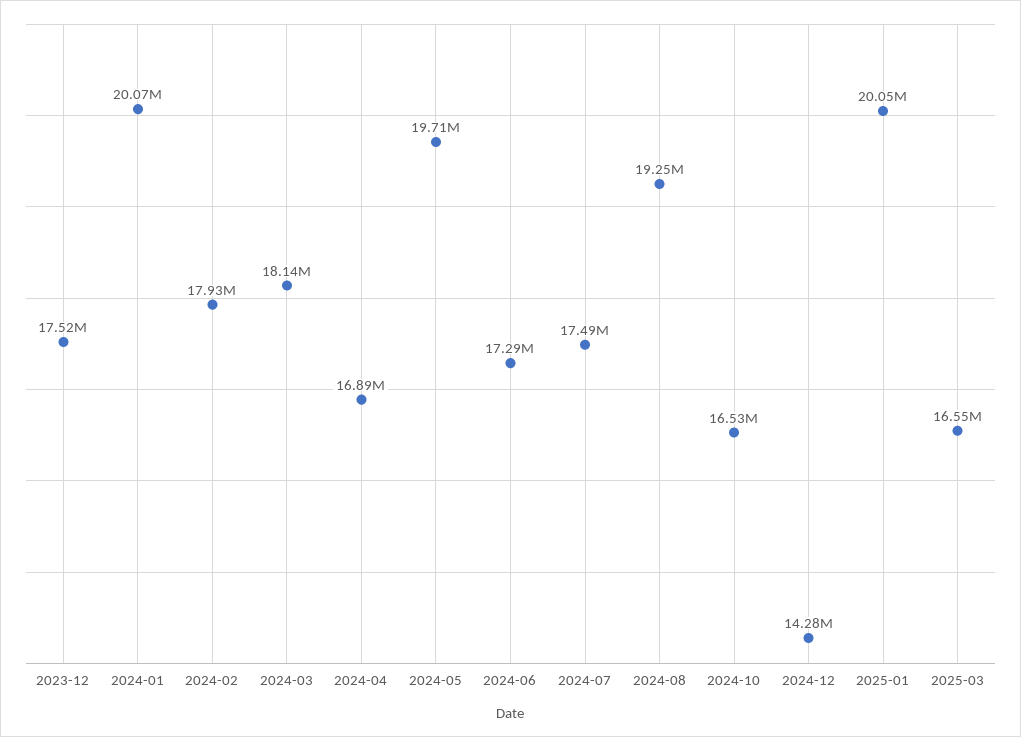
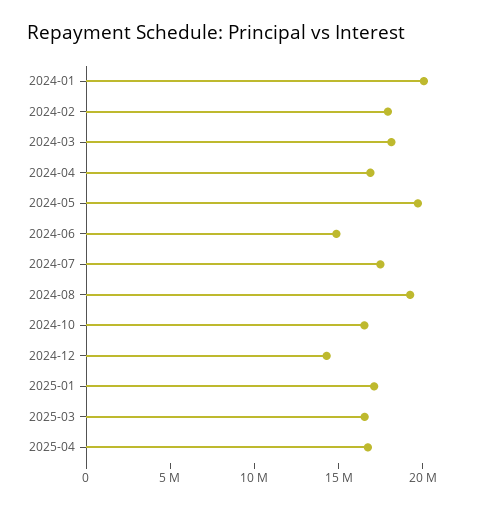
2023-12: 17520000 -> none
2024-06: 17290000 -> 15000000
2025-01: 20050000 -> 17000000
2025-04: none -> 17000000

